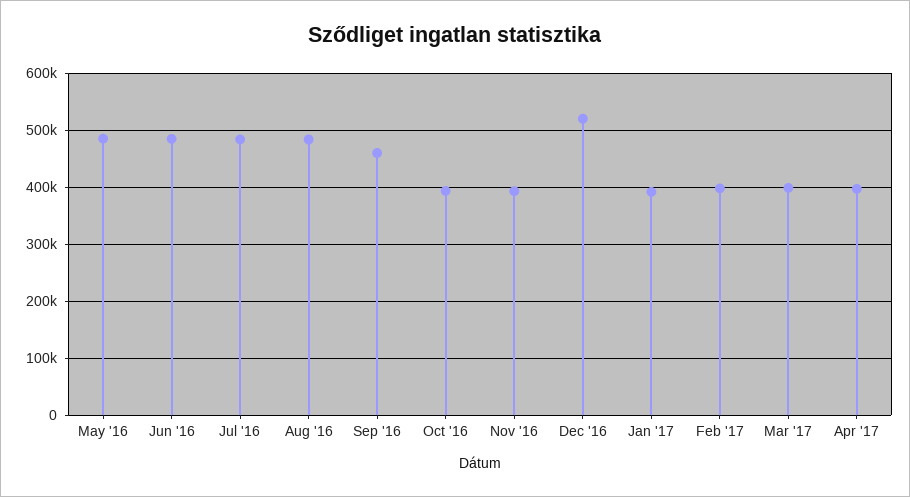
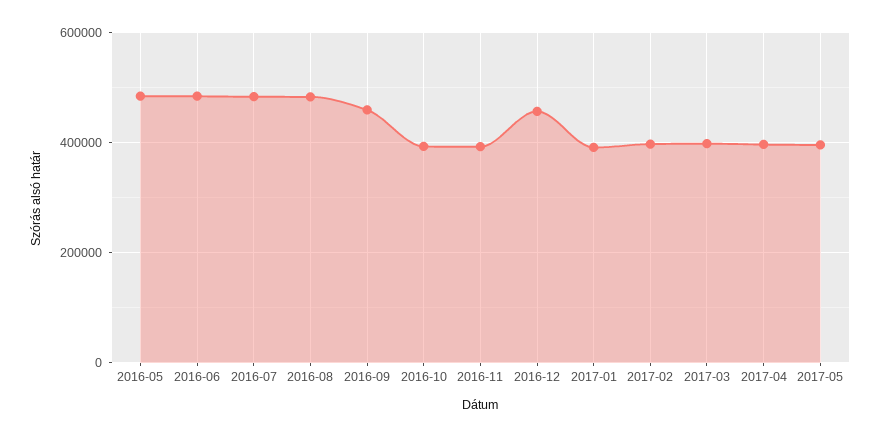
Dec '16: 520000 -> 460000
2017-05: none -> 400000

